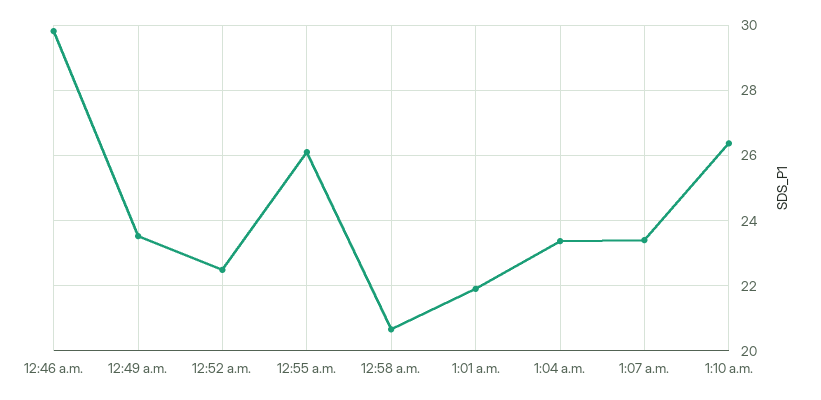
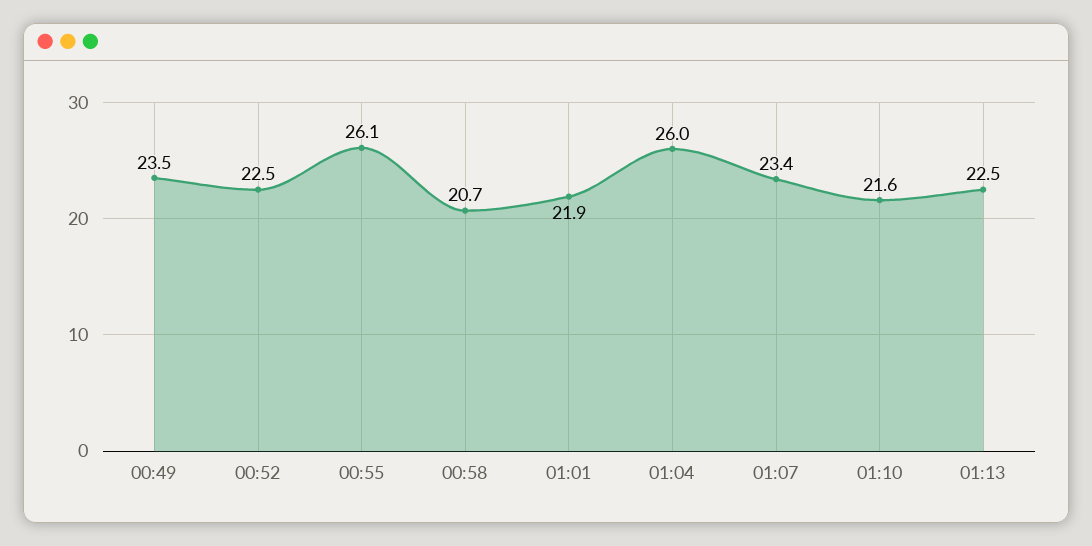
12:46 a.m.: 29.8 -> none
1:04 a.m.: 23.4 -> 26
1:10 a.m.: 26.4 -> 21.6
01:13: none -> 22.5

